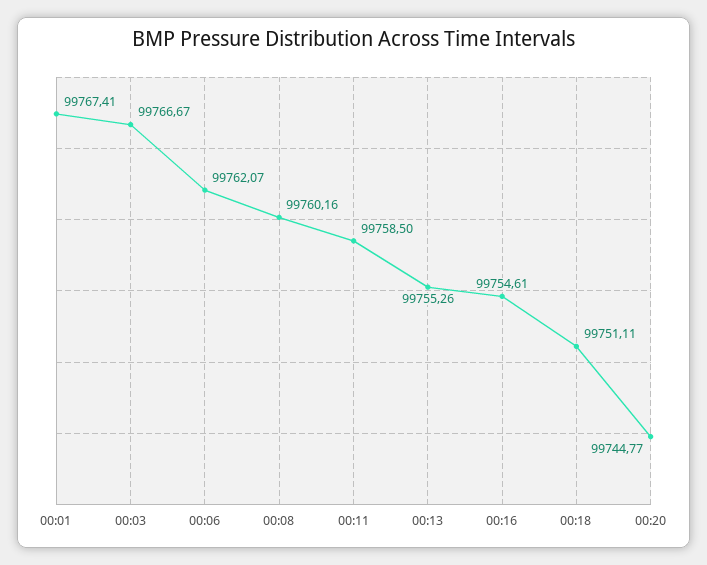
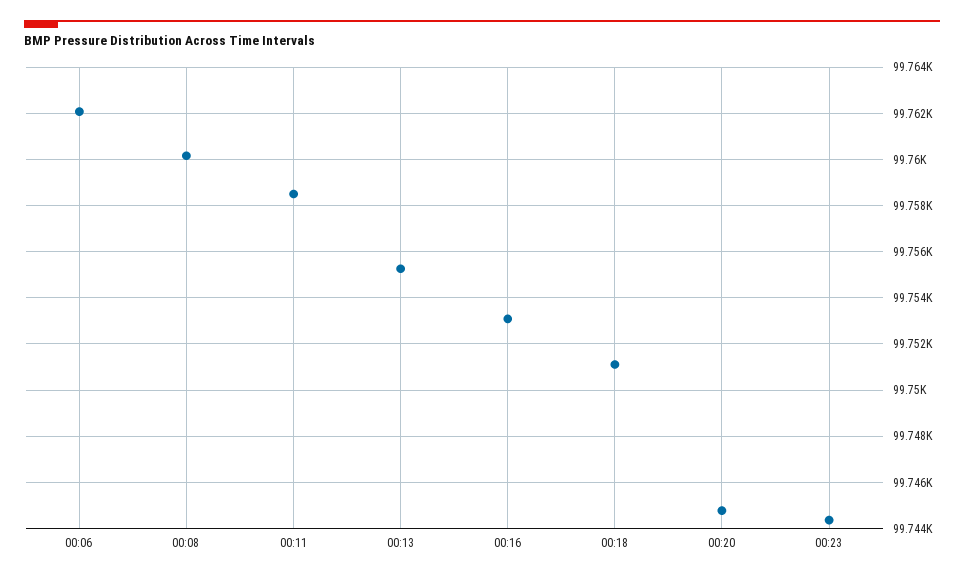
00:01: 99767.41 -> none
00:03: 99766.67 -> none
00:16: 99754.61 -> 99753
00:23: none -> 99744.5

